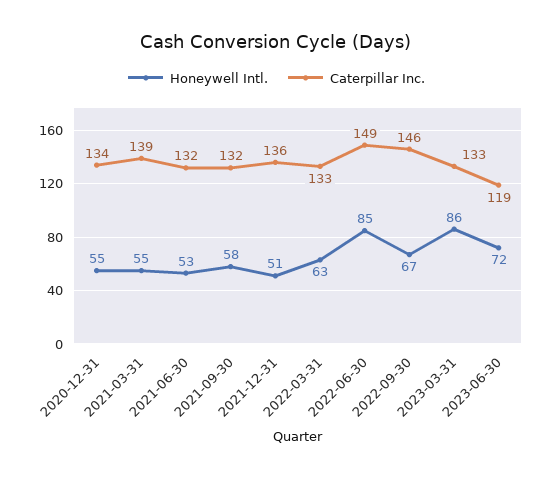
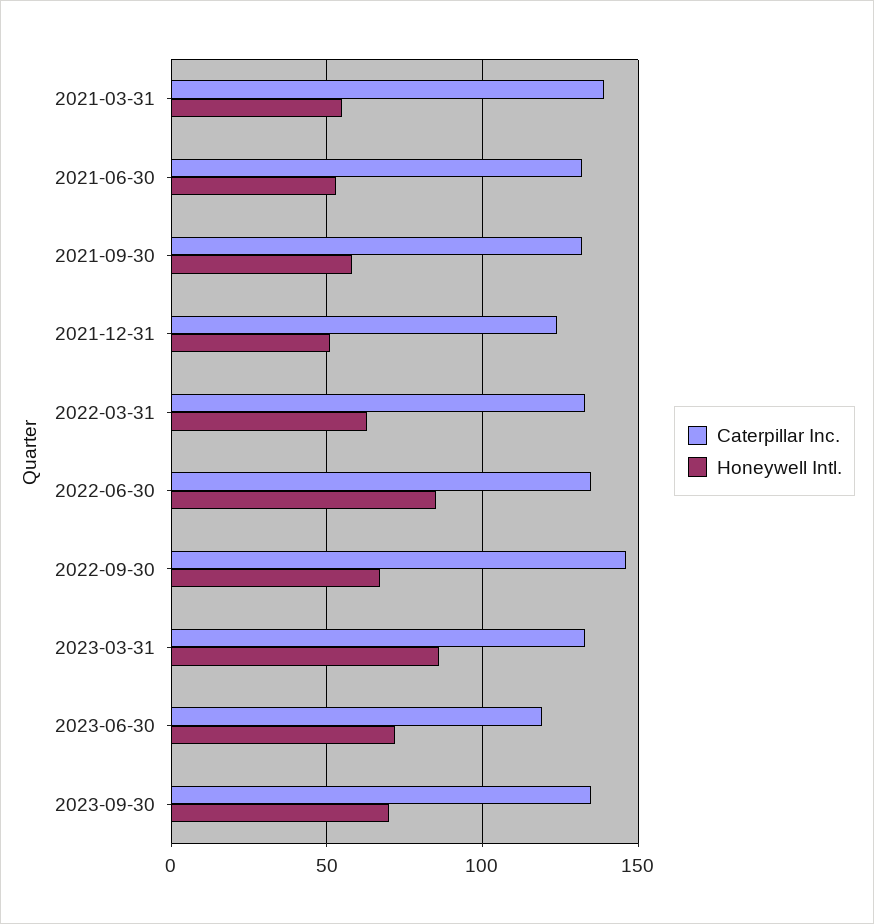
Honeywell Intl., 2020-12-31: 55 -> none
Caterpillar Inc., 2020-12-31: 134 -> none
Caterpillar Inc., 2021-12-31: 136 -> 125
Caterpillar Inc., 2022-06-30: 149 -> 135
Caterpillar Inc., 2023-09-30: none -> 135
Honeywell Intl., 2023-09-30: none -> 70

